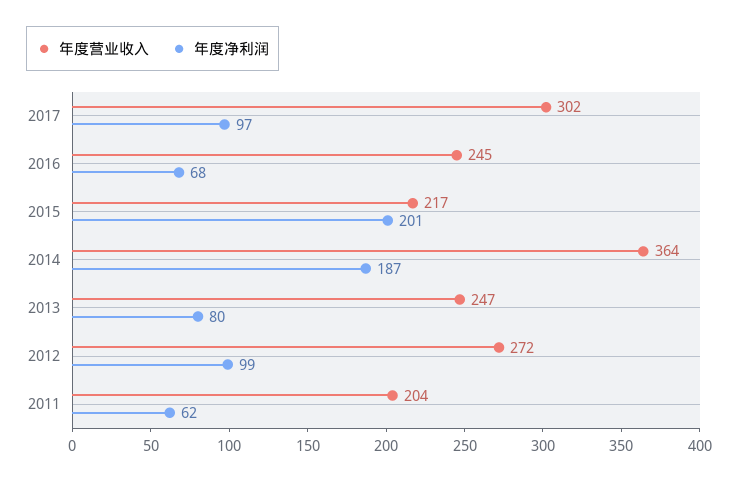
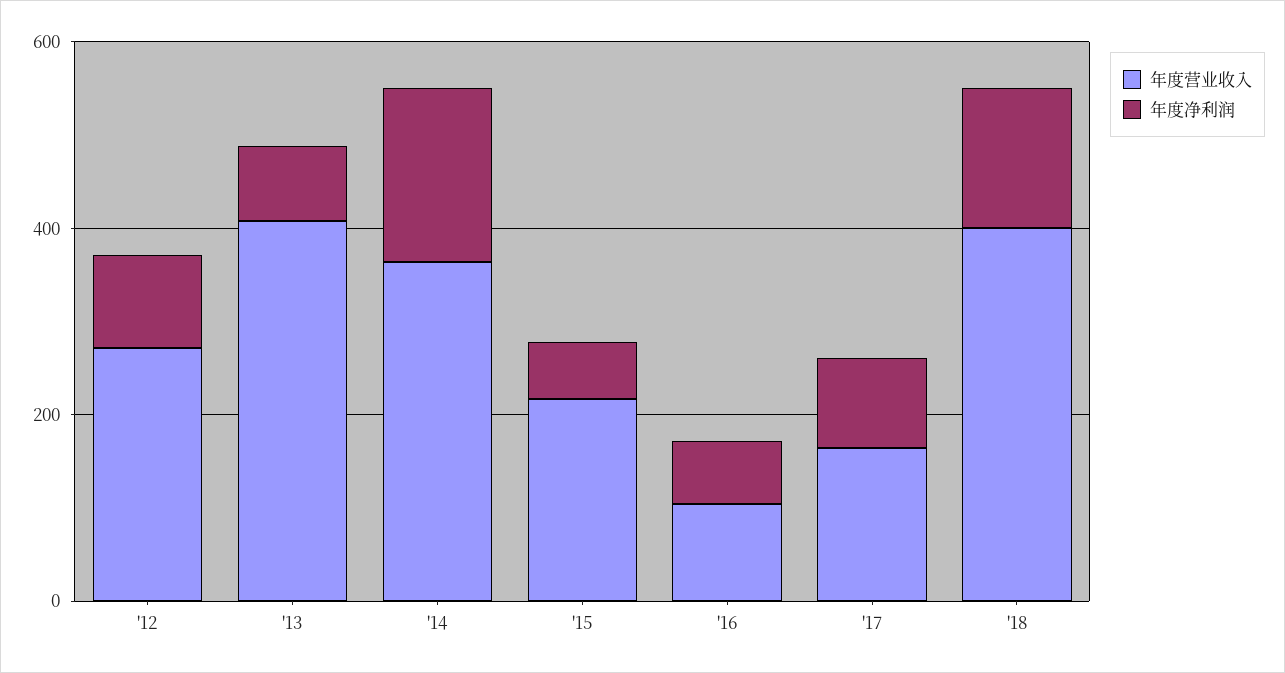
年度营业收入, 2017: 302 -> 150
年度营业收入, 2016: 245 -> 100
年度净利润, 2015: 201 -> 50
年度营业收入, 2013: 247 -> 400
年度营业收入, 2011: 204 -> none
年度净利润, 2011: 62 -> none
年度营业收入, '18: none -> 400
年度净利润, '18: none -> 150

